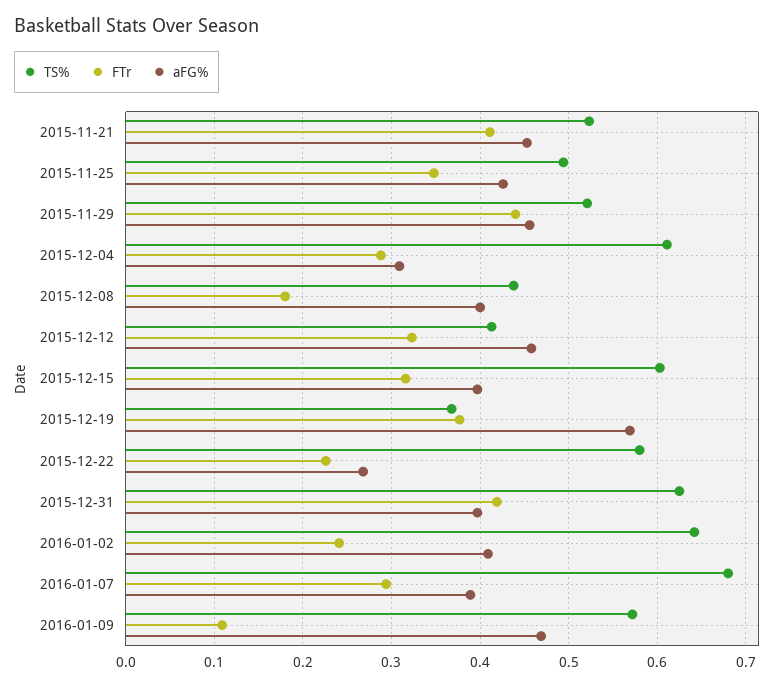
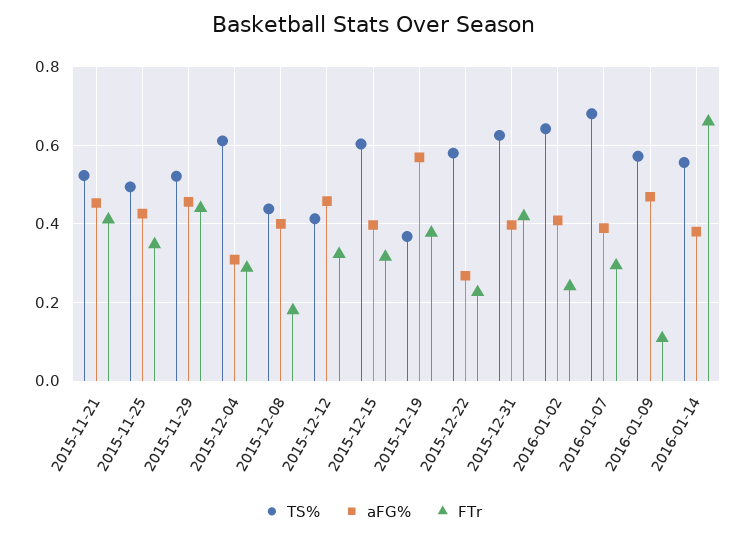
TS%, 2016-01-14: none -> 0.56
aFG%, 2016-01-14: none -> 0.38
FTr, 2016-01-14: none -> 0.66

